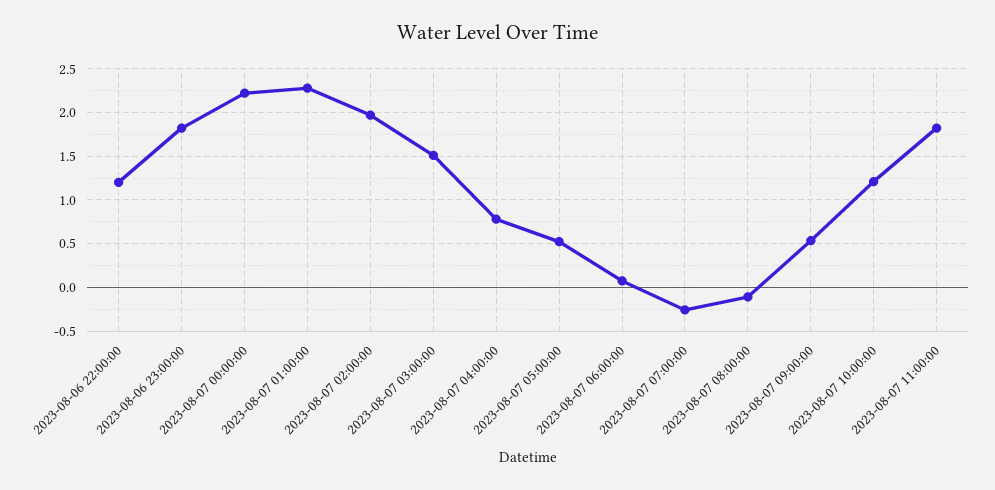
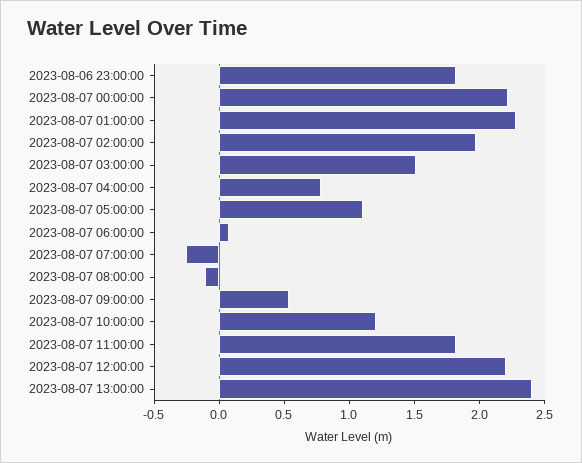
2023-08-06 22:00:00: 1.2 -> none
2023-08-07 05:00:00: 0.5 -> 1.1
2023-08-07 12:00:00: none -> 2.2
2023-08-07 13:00:00: none -> 2.4

